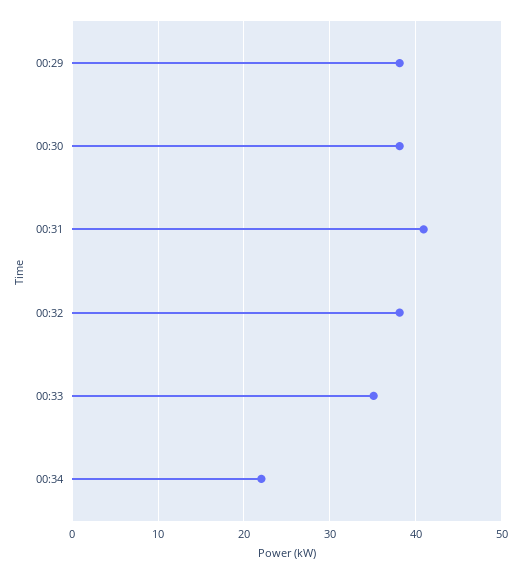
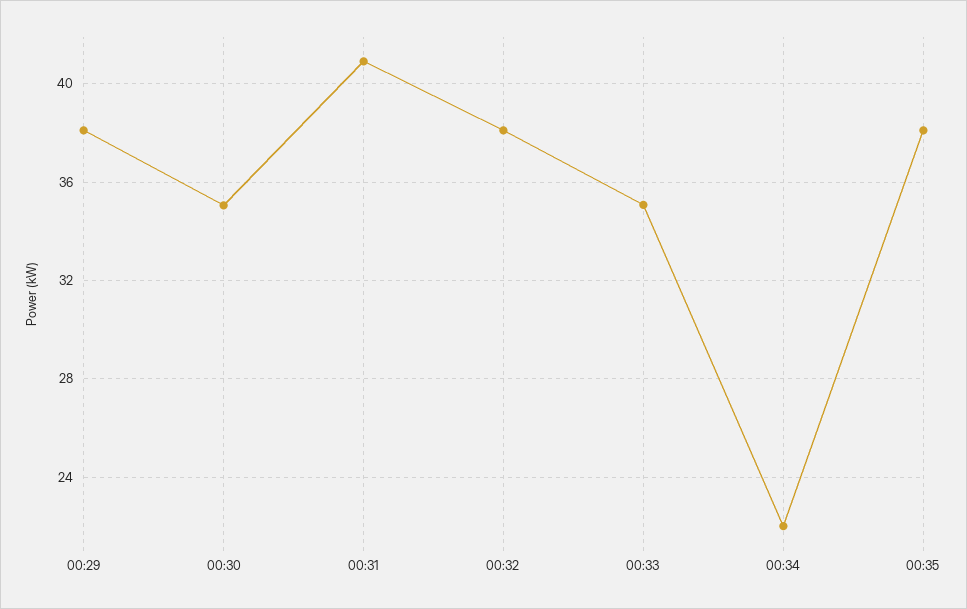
00:30: 38 -> 35
00:35: none -> 38

